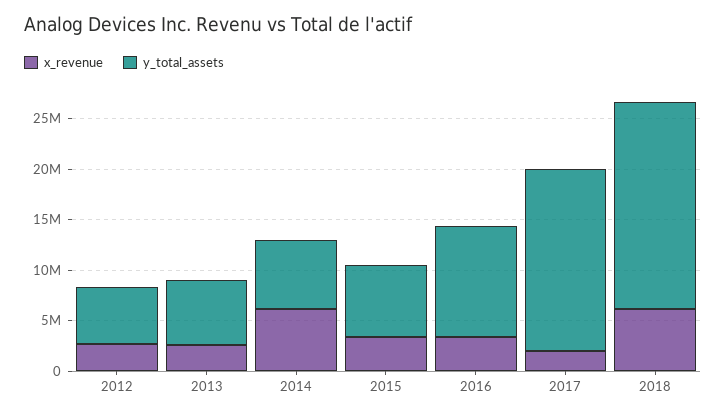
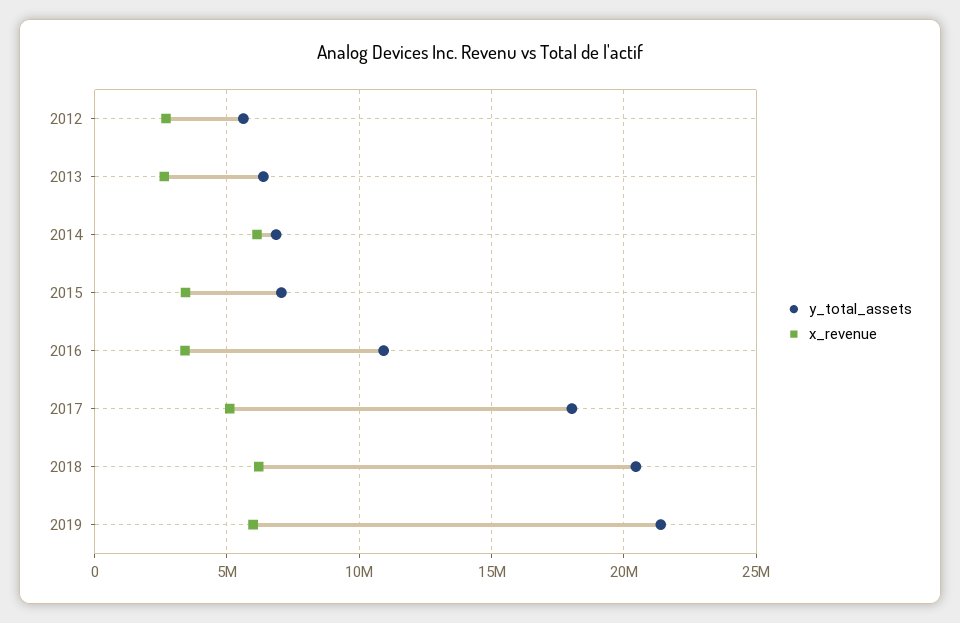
x_revenue, 2017: 2000000 -> 5000000
y_total_assets, 2019: none -> 21500000
x_revenue, 2019: none -> 6000000

